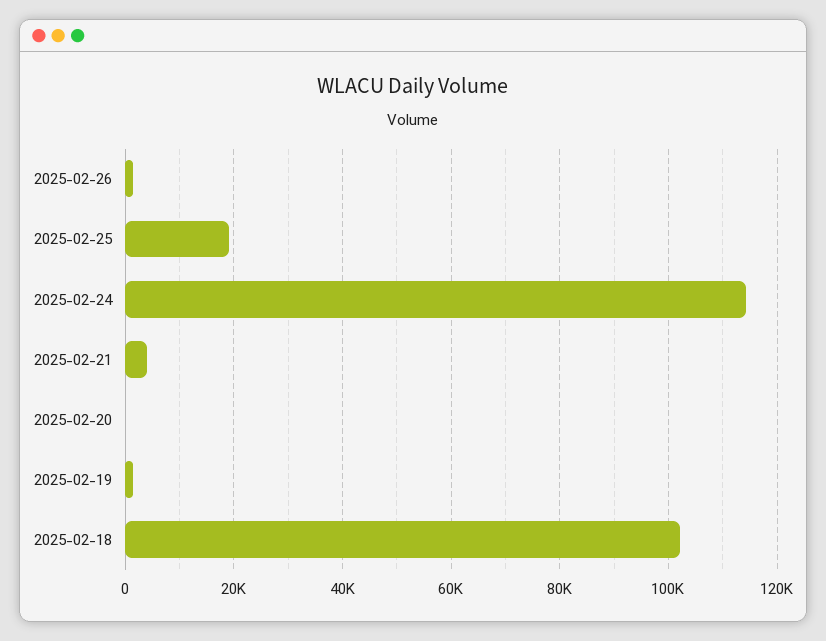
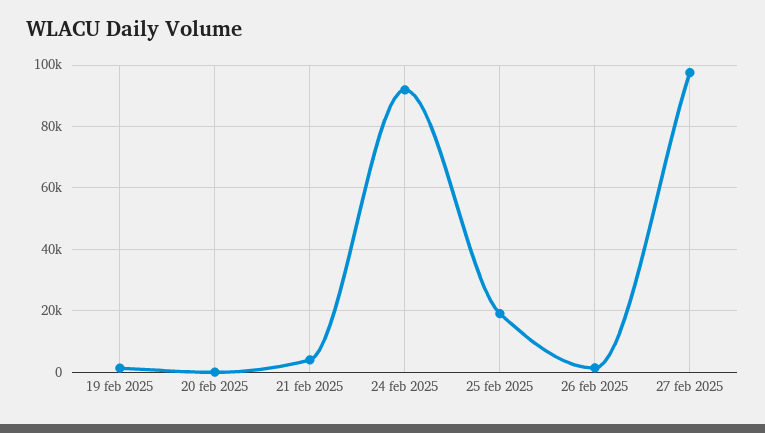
2025-02-24: 114000 -> 92000
2025-02-18: 102000 -> none
27 feb 2025: none -> 98000

